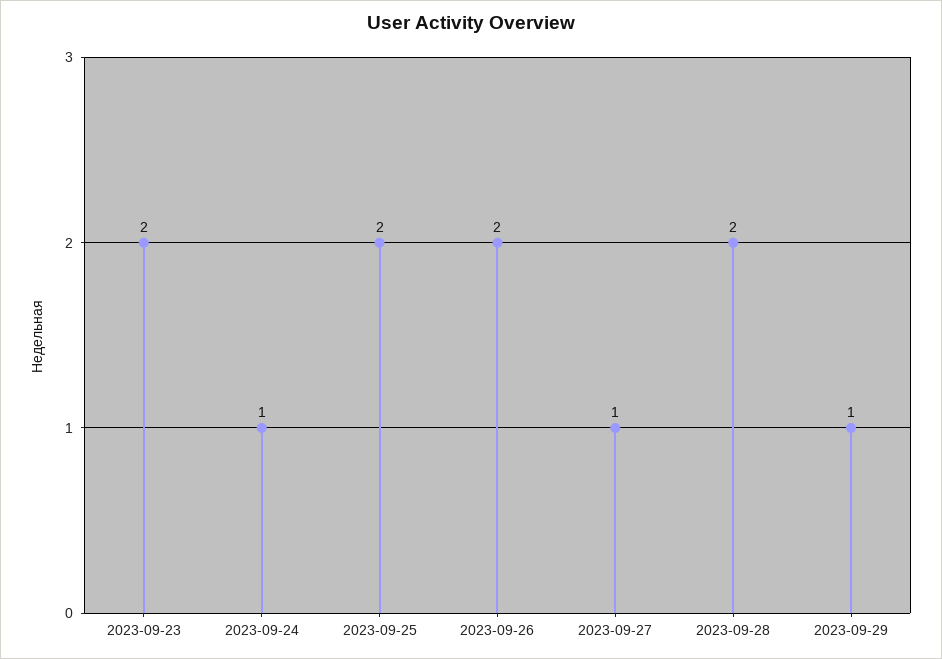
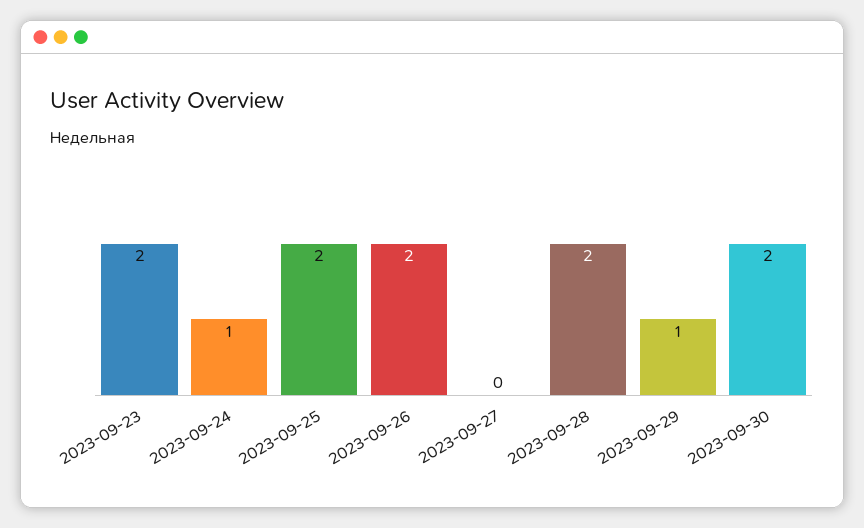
2023-09-27: 1 -> 0
2023-09-30: none -> 2

